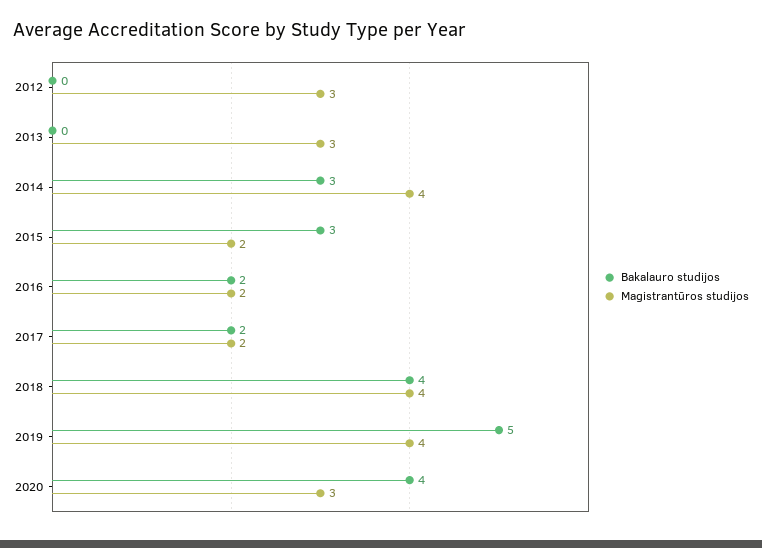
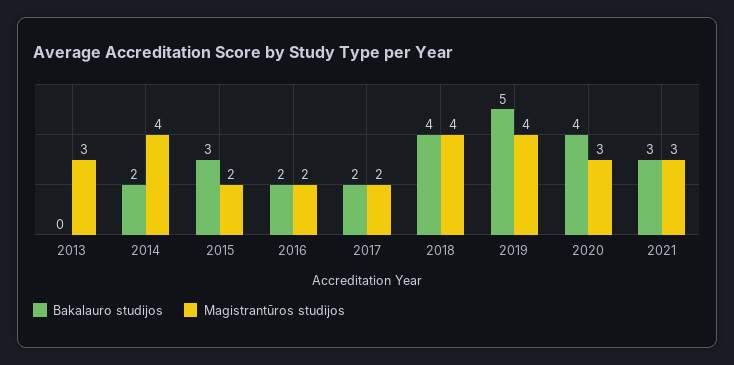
Bakalauro studijos, 2012: 0 -> none
Magistrantūros studijos, 2012: 3 -> none
Bakalauro studijos, 2014: 3 -> 2
Bakalauro studijos, 2021: none -> 3
Magistrantūros studijos, 2021: none -> 3

